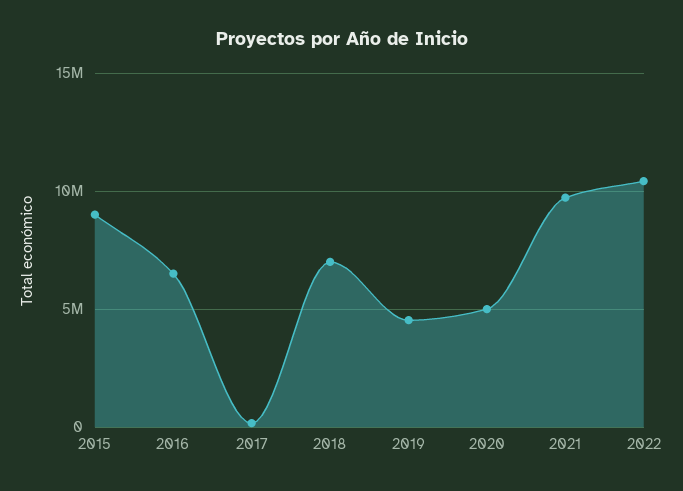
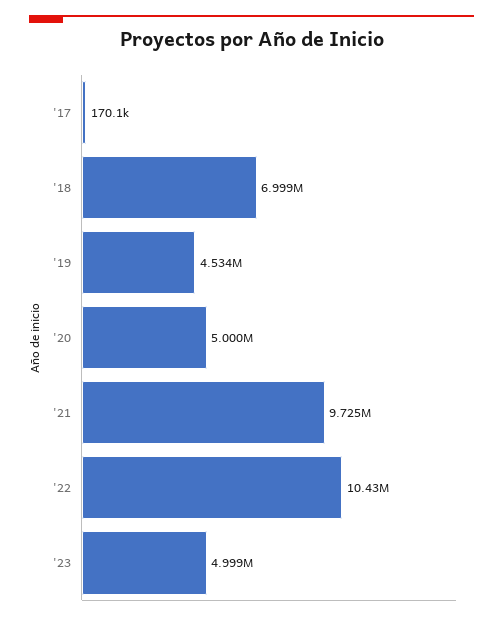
2015: 9000000 -> none
2016: 6500000 -> none
'23: none -> 4999000

